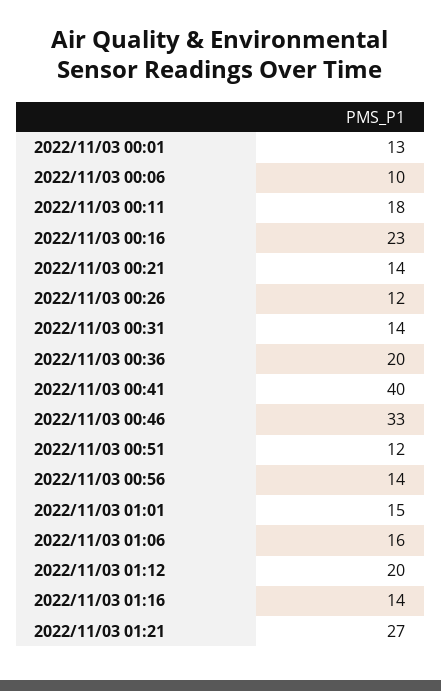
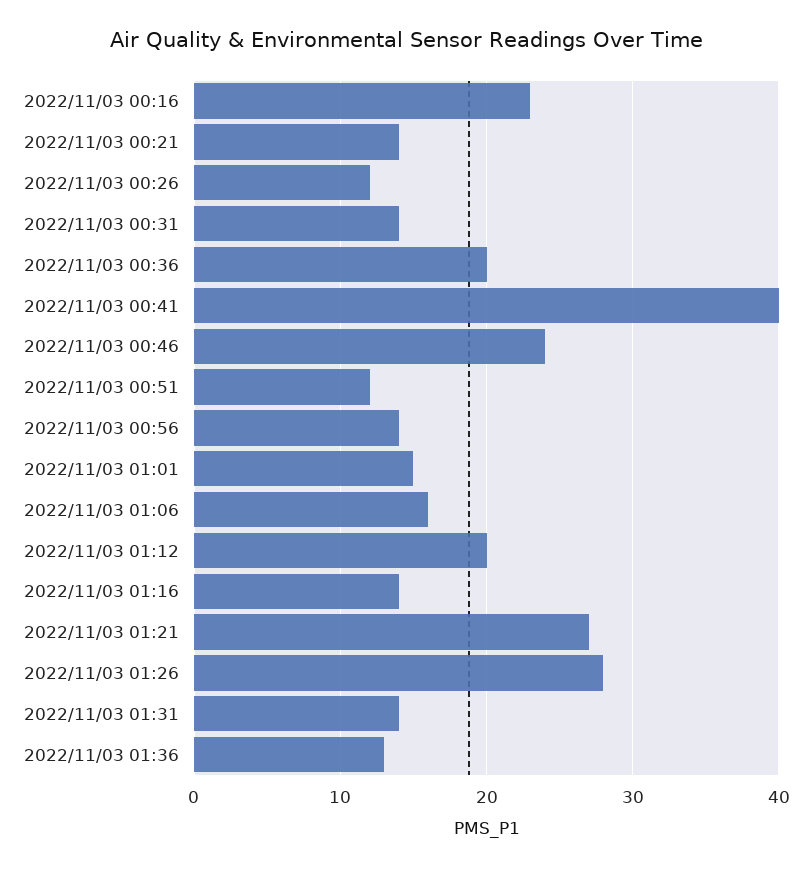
2022/11/03 00:01: 13 -> none
2022/11/03 00:06: 10 -> none
2022/11/03 00:11: 18 -> none
2022/11/03 00:46: 33 -> 24
2022/11/03 01:26: none -> 28
2022/11/03 01:31: none -> 14
2022/11/03 01:36: none -> 13

